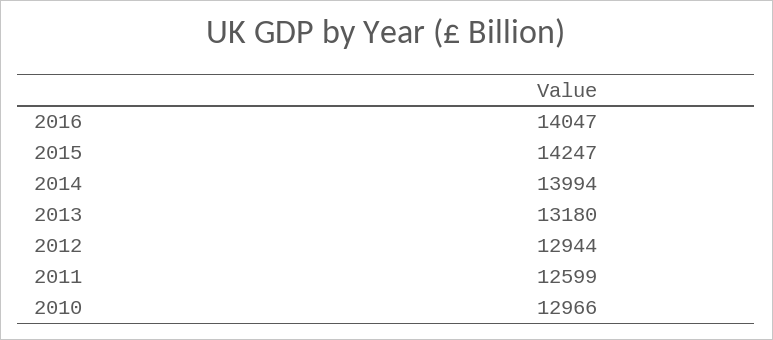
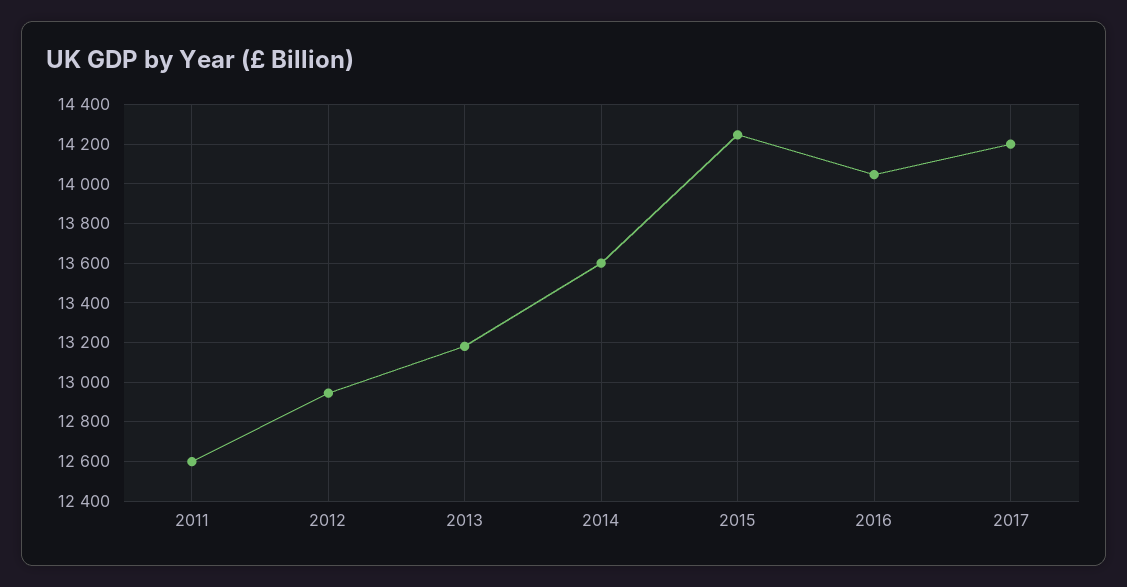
2014: 13994 -> 13600
2010: 12966 -> none
2017: none -> 14200

